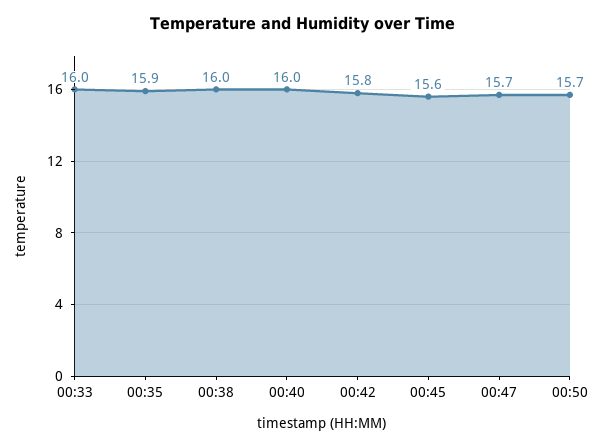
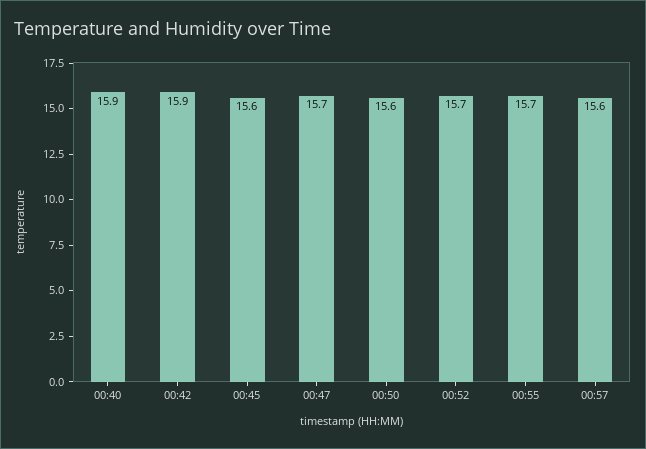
00:33: 16 -> none
00:35: 15.9 -> none
00:38: 16 -> none
00:40: 16 -> 15.9
00:42: 15.8 -> 15.9
00:50: 15.7 -> 15.6
00:52: none -> 15.7
00:55: none -> 15.7
00:57: none -> 15.6

